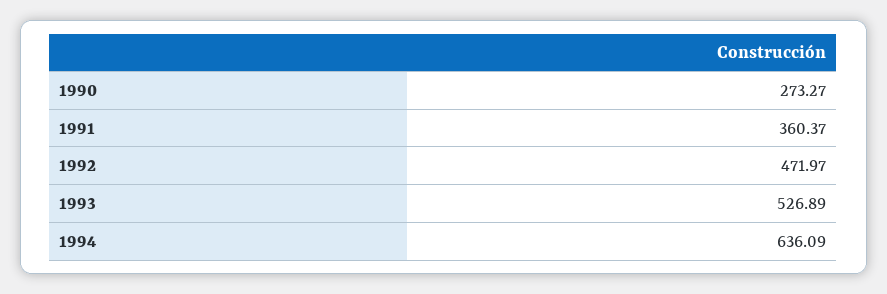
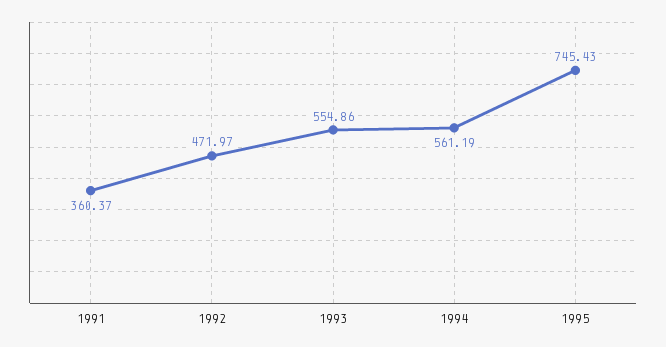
1990: 273.27 -> none
1993: 526.89 -> 554.86
1994: 636.09 -> 561.19
1995: none -> 745.43

